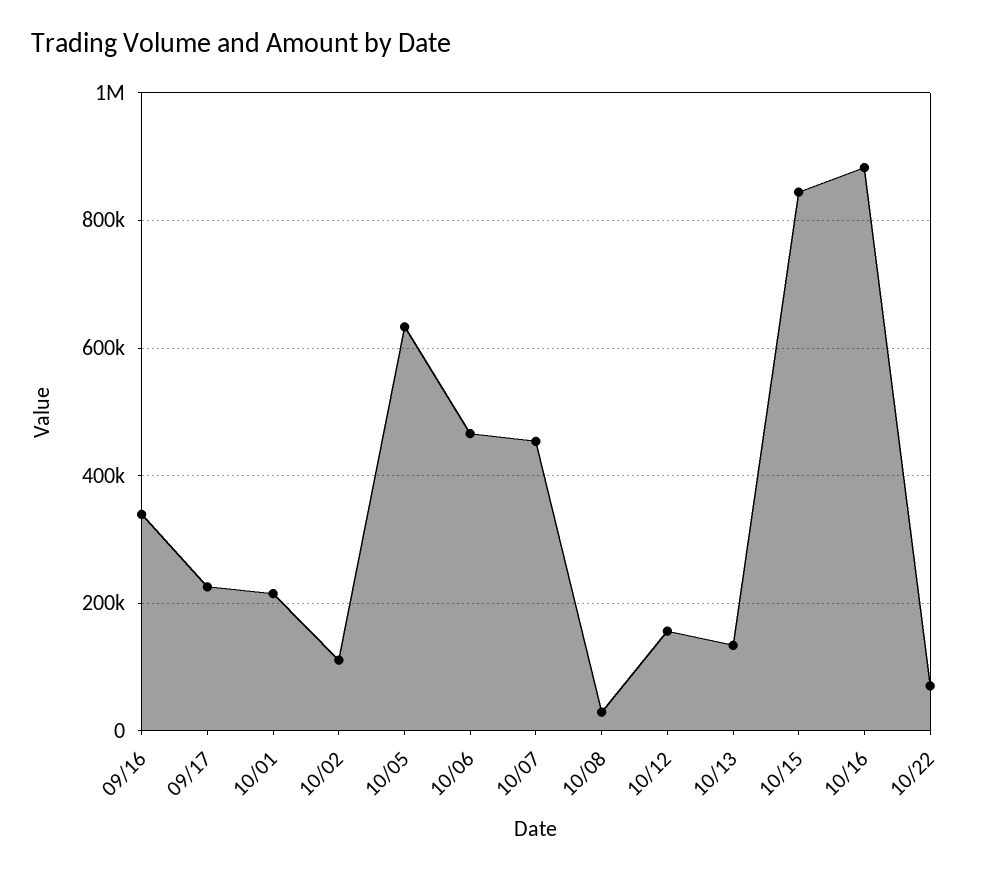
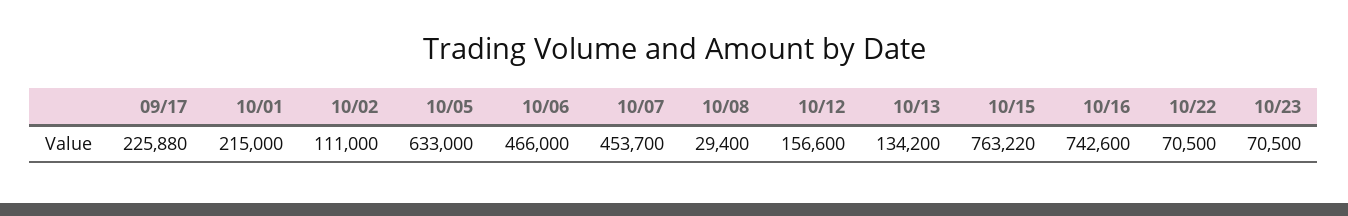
09/16: 340000 -> none
10/15: 840000 -> 763220
10/16: 880000 -> 742600
10/23: none -> 70500

